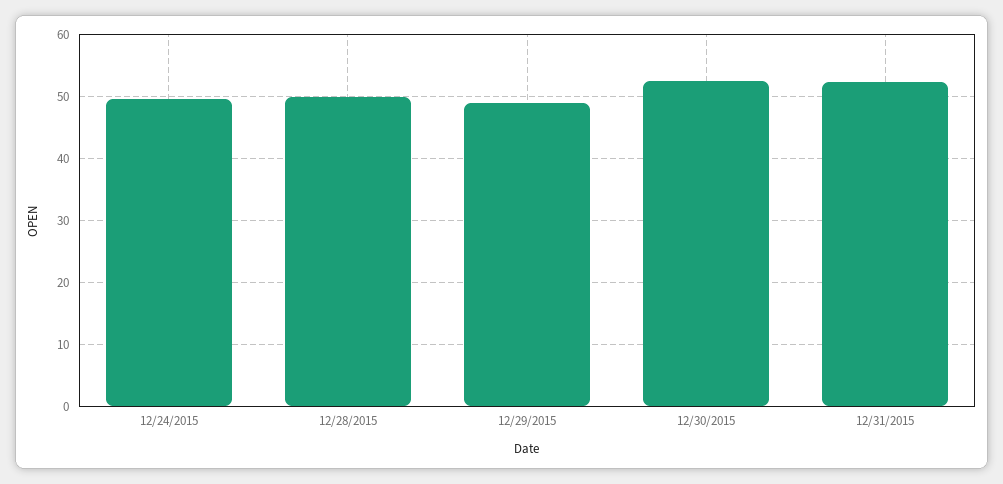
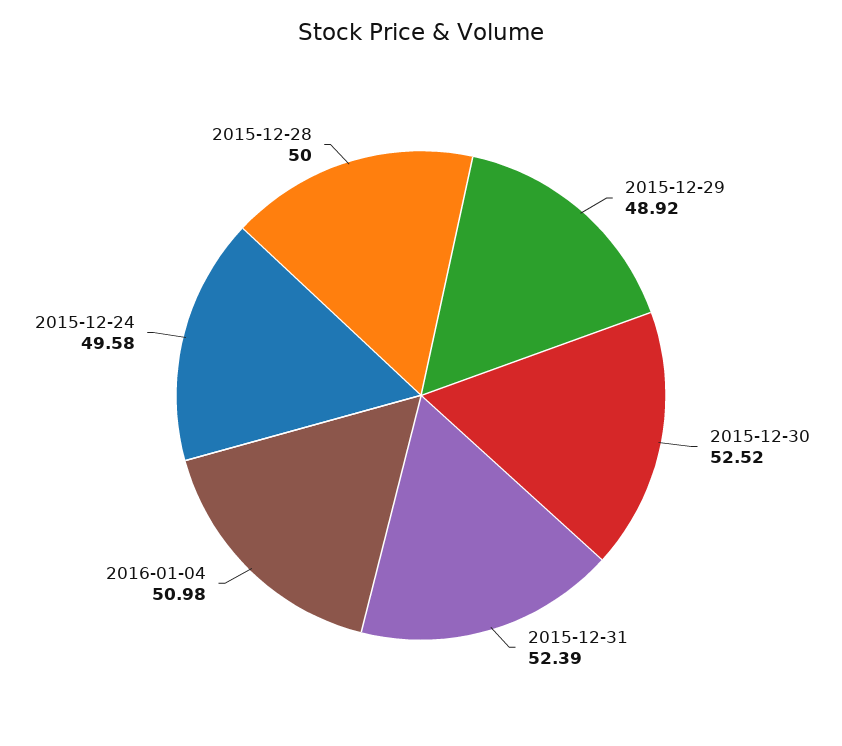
2016-01-04: none -> 50.98

